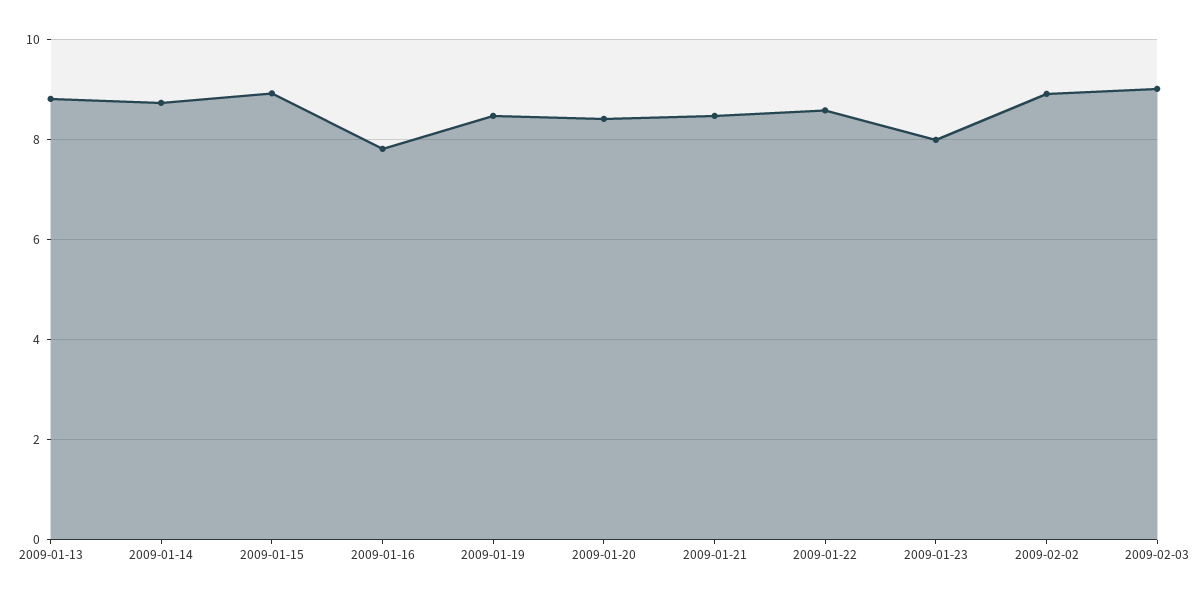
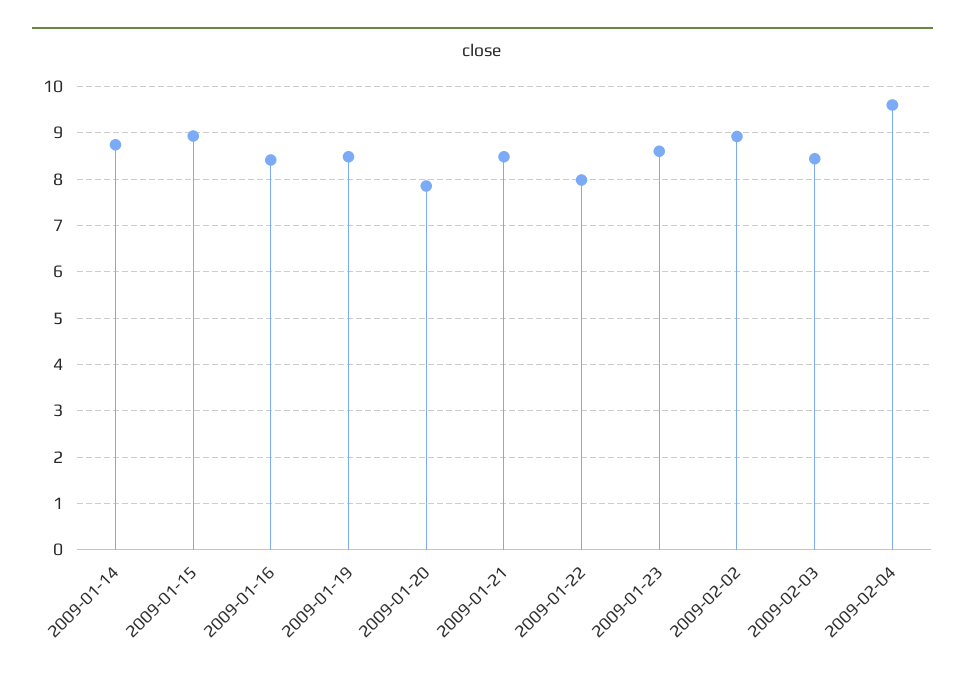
2009-01-13: 8.8 -> none
2009-01-16: 7.8 -> 8.4
2009-01-20: 8.4 -> 7.8
2009-01-22: 8.6 -> 8
2009-01-23: 8 -> 8.6
2009-02-03: 9 -> 8.4
2009-02-04: none -> 9.6

